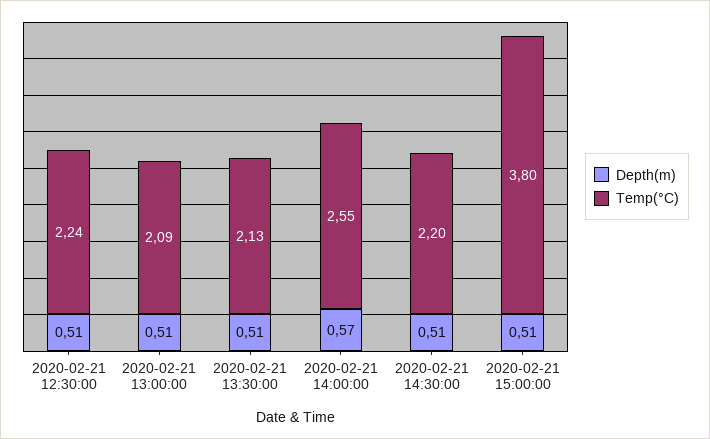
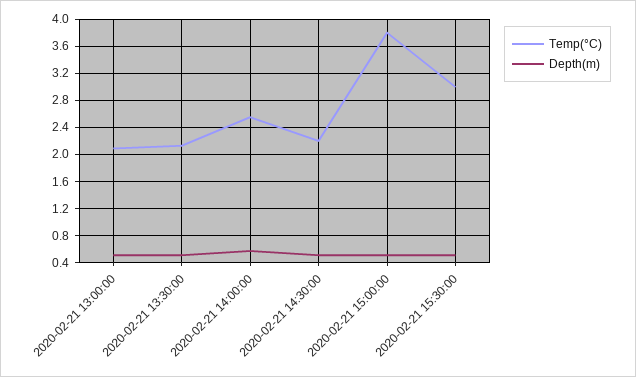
Depth(m), 2020-02-21 12:30:00: 0.51 -> none
Temp(°C), 2020-02-21 12:30:00: 2.24 -> none
Temp(°C), 2020-02-21 15:30:00: none -> 3
Depth(m), 2020-02-21 15:30:00: none -> 0.5

